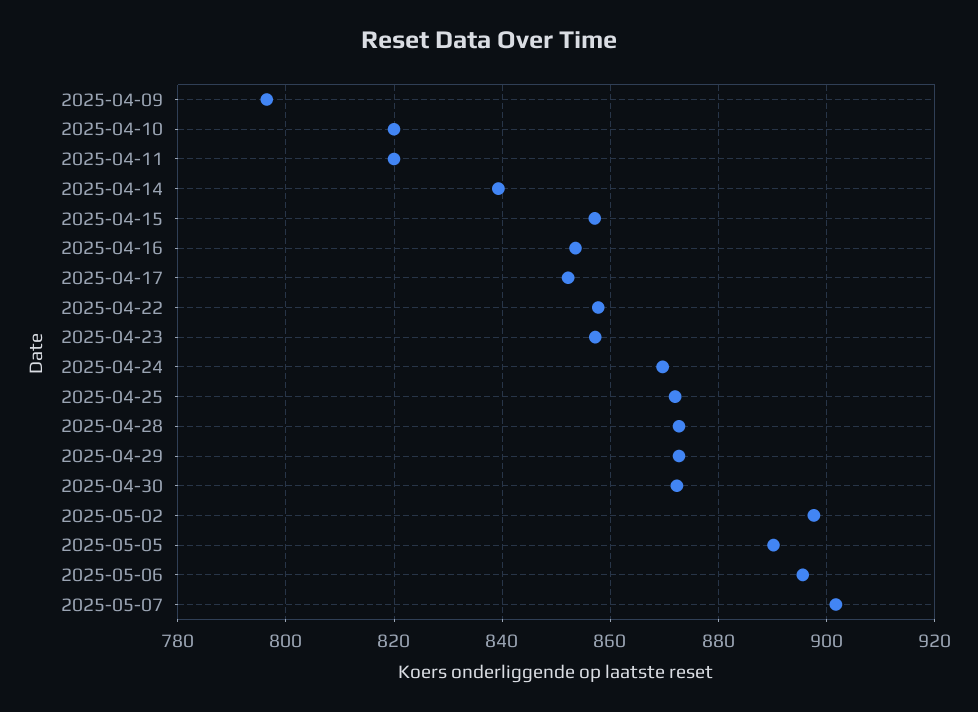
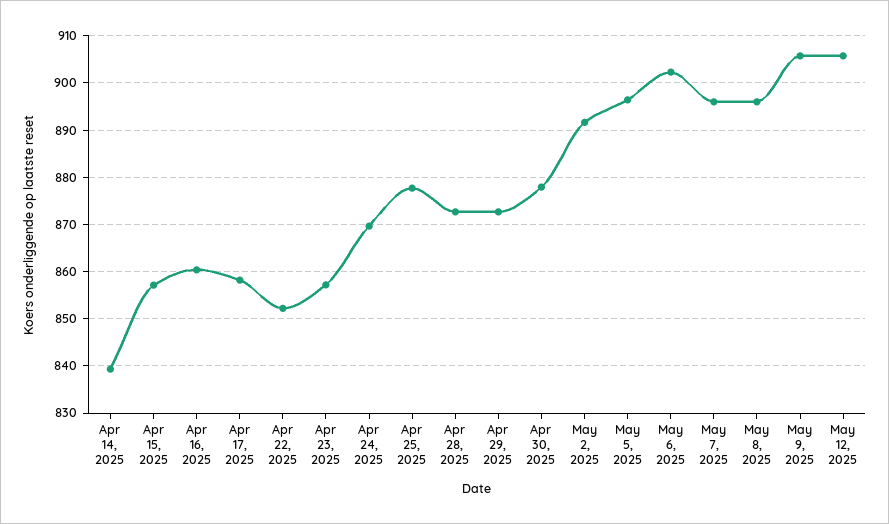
2025-04-09: 796 -> none
2025-04-10: 820 -> none
2025-04-11: 820 -> none
2025-04-16: 854 -> 860
2025-04-17: 852 -> 858
2025-04-22: 858 -> 852
2025-04-25: 872 -> 878
2025-04-30: 872 -> 878
2025-05-02: 898 -> 892
2025-05-05: 890 -> 896
2025-05-06: 896 -> 902
2025-05-07: 902 -> 896
May 8, 2025: none -> 896
May 9, 2025: none -> 906
May 12, 2025: none -> 906

